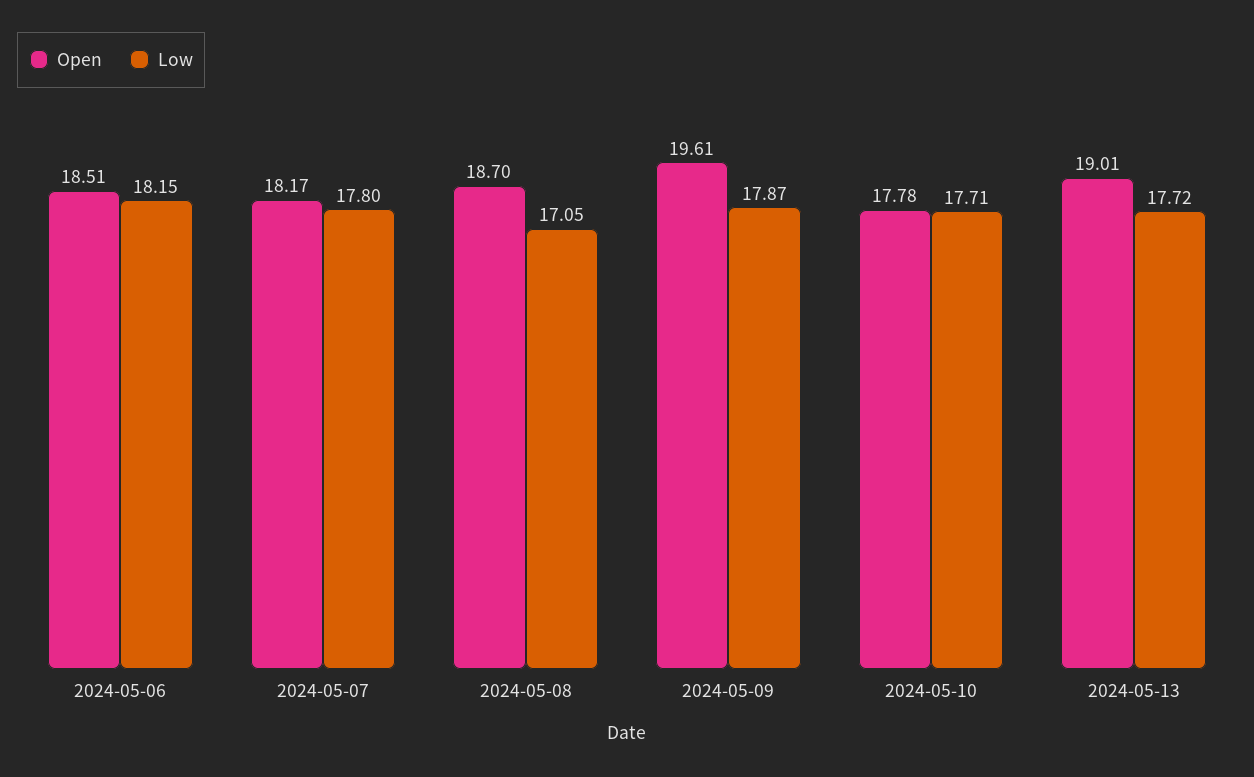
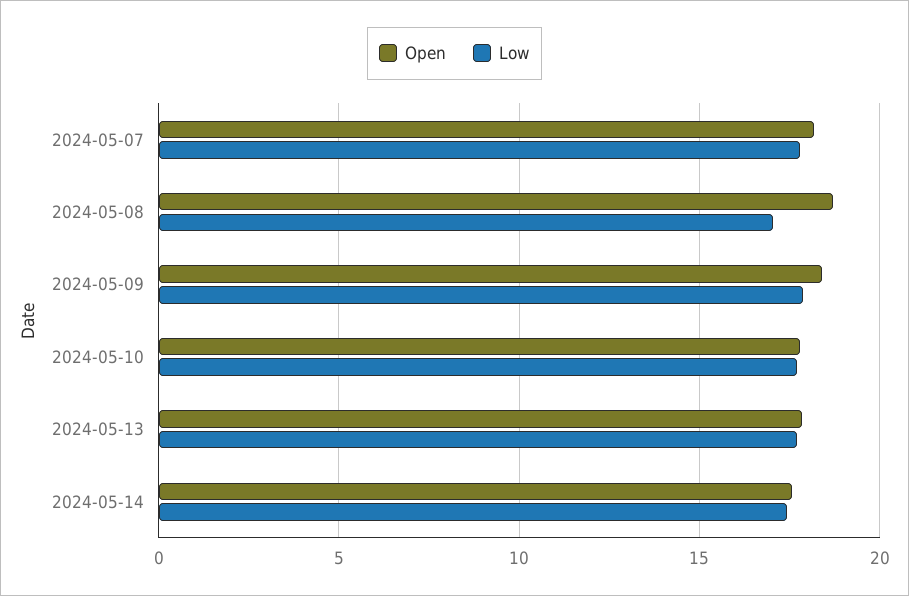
Open, 2024-05-06: 18.51 -> none
Low, 2024-05-06: 18.15 -> none
Open, 2024-05-09: 19.61 -> 18.5
Open, 2024-05-13: 19.01 -> 18
Open, 2024-05-14: none -> 17.5
Low, 2024-05-14: none -> 17.5

